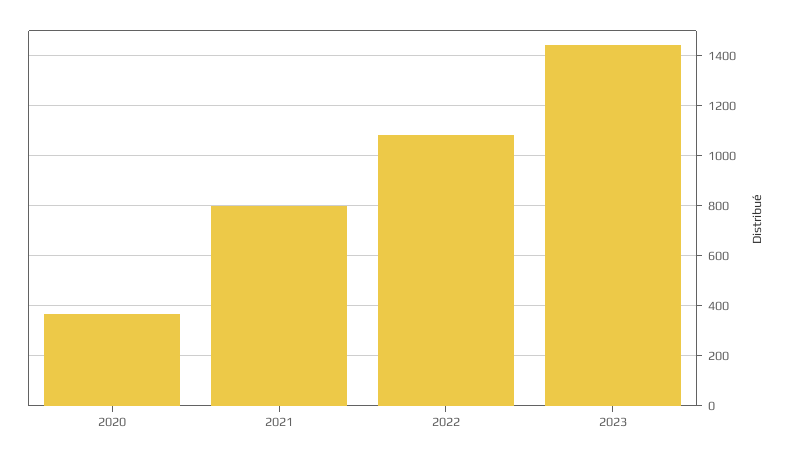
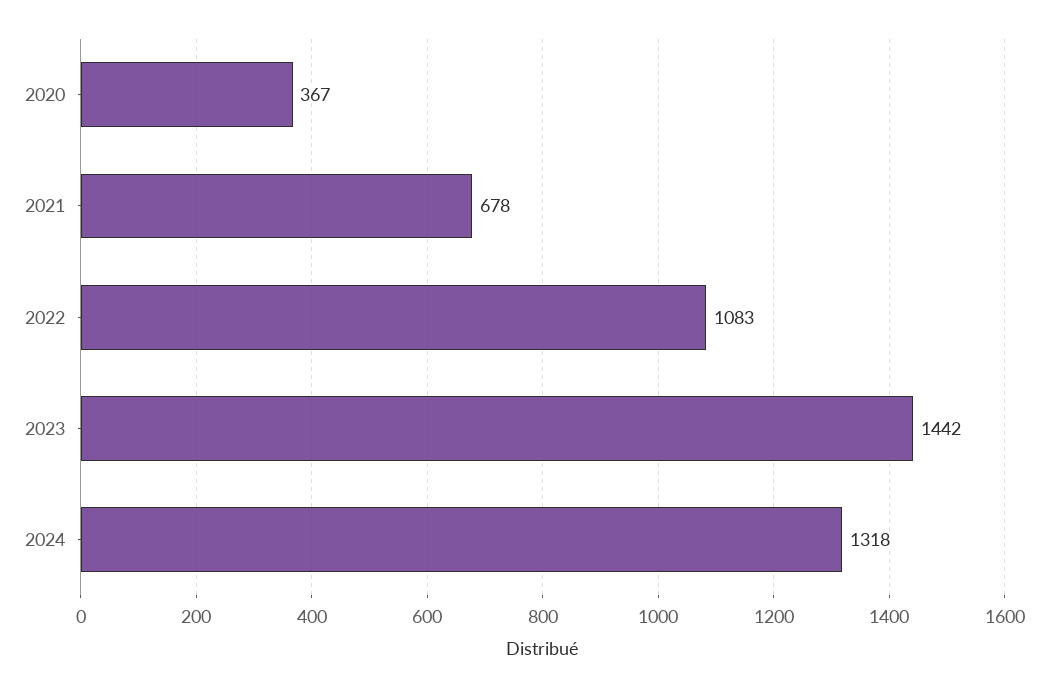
2021: 800 -> 678
2024: none -> 1318

